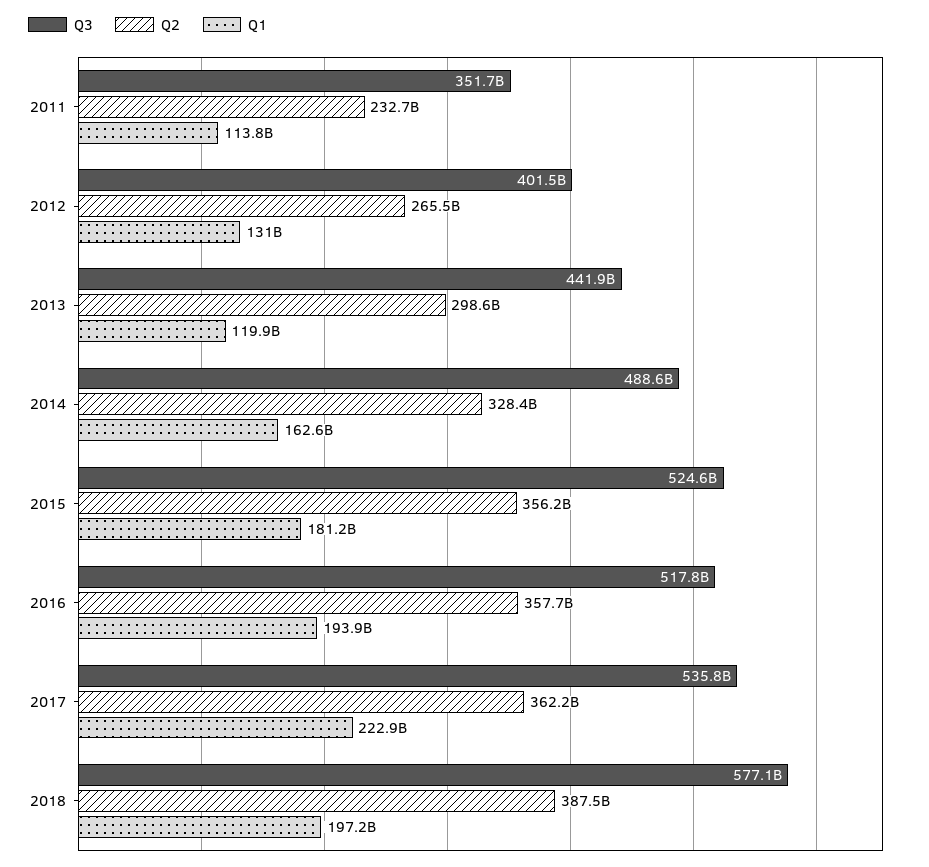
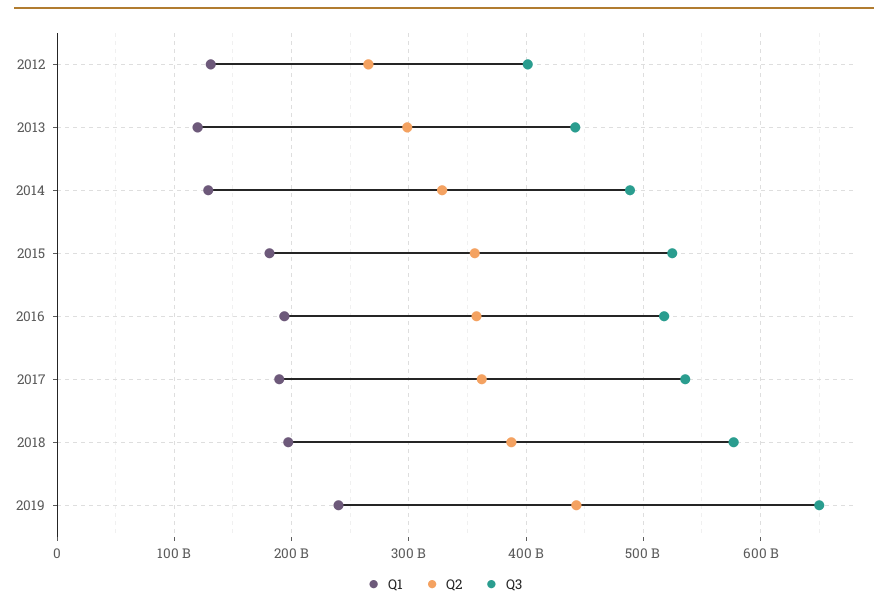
Q3, 2011: 351700000000 -> none
Q2, 2011: 232700000000 -> none
Q1, 2011: 113800000000 -> none
Q1, 2014: 162600000000 -> 130000000000
Q1, 2017: 222900000000 -> 190000000000
Q1, 2019: none -> 240000000000
Q2, 2019: none -> 440000000000
Q3, 2019: none -> 650000000000

